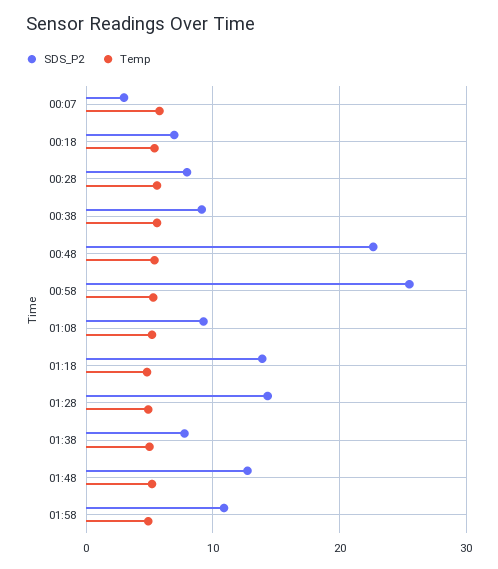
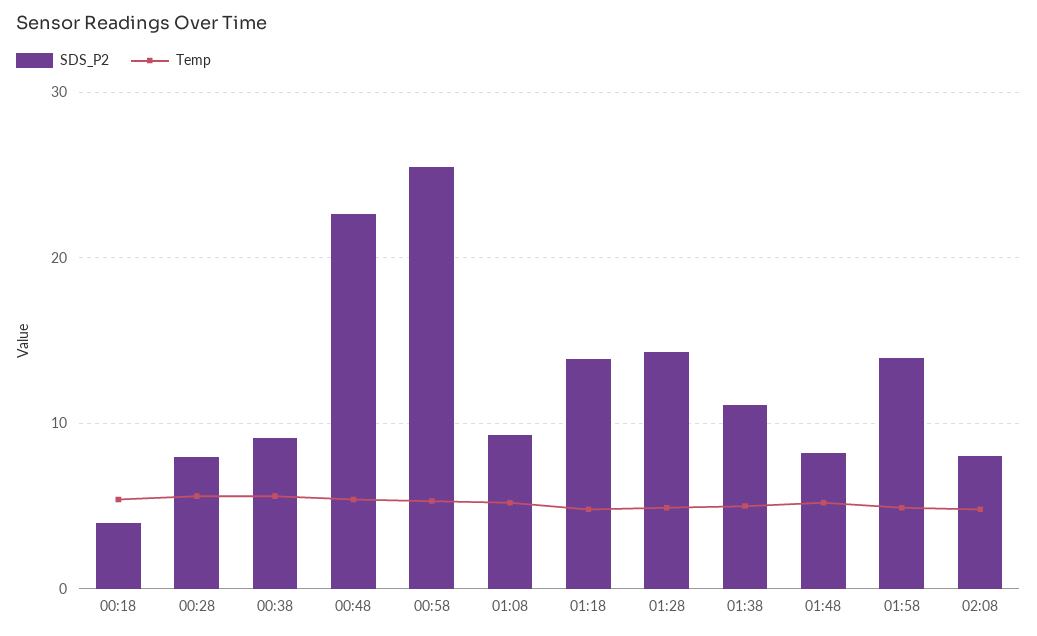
SDS_P2, 00:07: 3 -> none
Temp, 00:07: 6 -> none
SDS_P2, 00:18: 7 -> 4
SDS_P2, 01:38: 8 -> 11
SDS_P2, 01:48: 13 -> 8
SDS_P2, 01:58: 11 -> 14
SDS_P2, 02:08: none -> 8
Temp, 02:08: none -> 5

